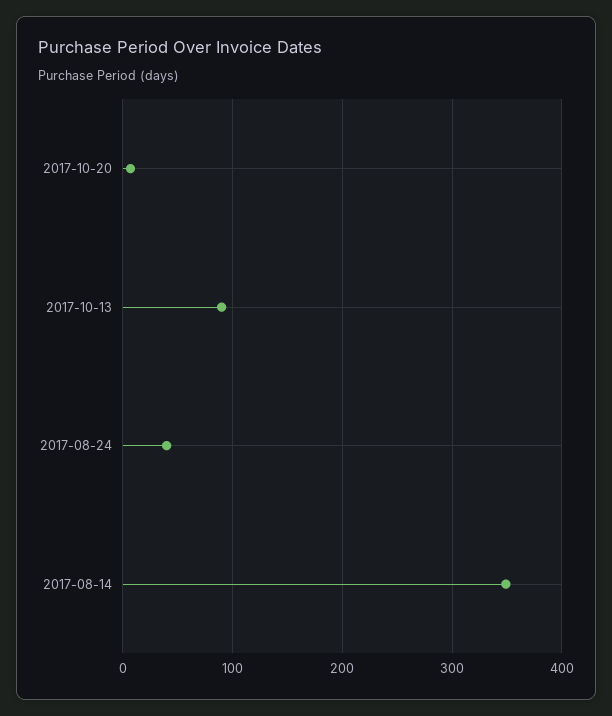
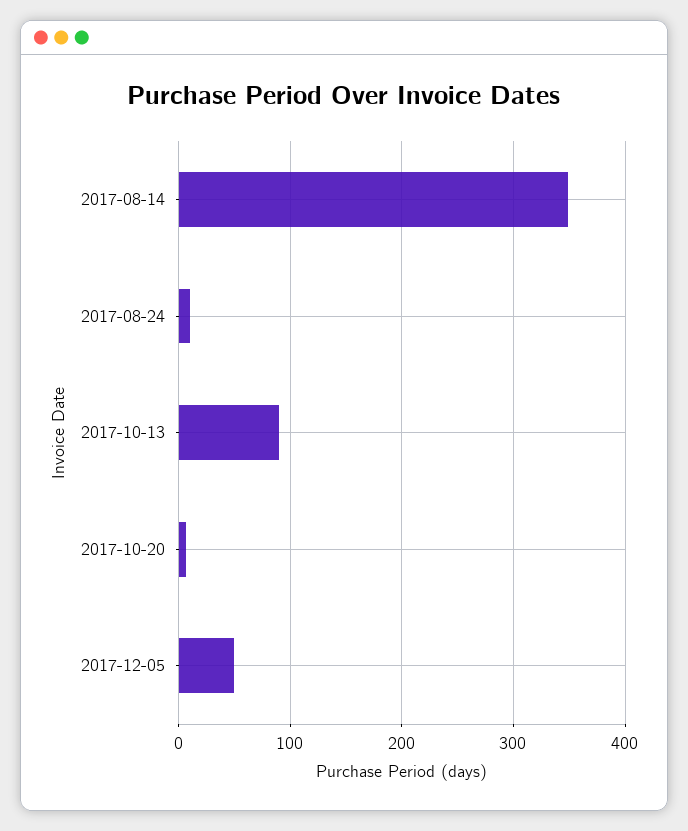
2017-08-24: 40 -> 10
2017-12-05: none -> 50

